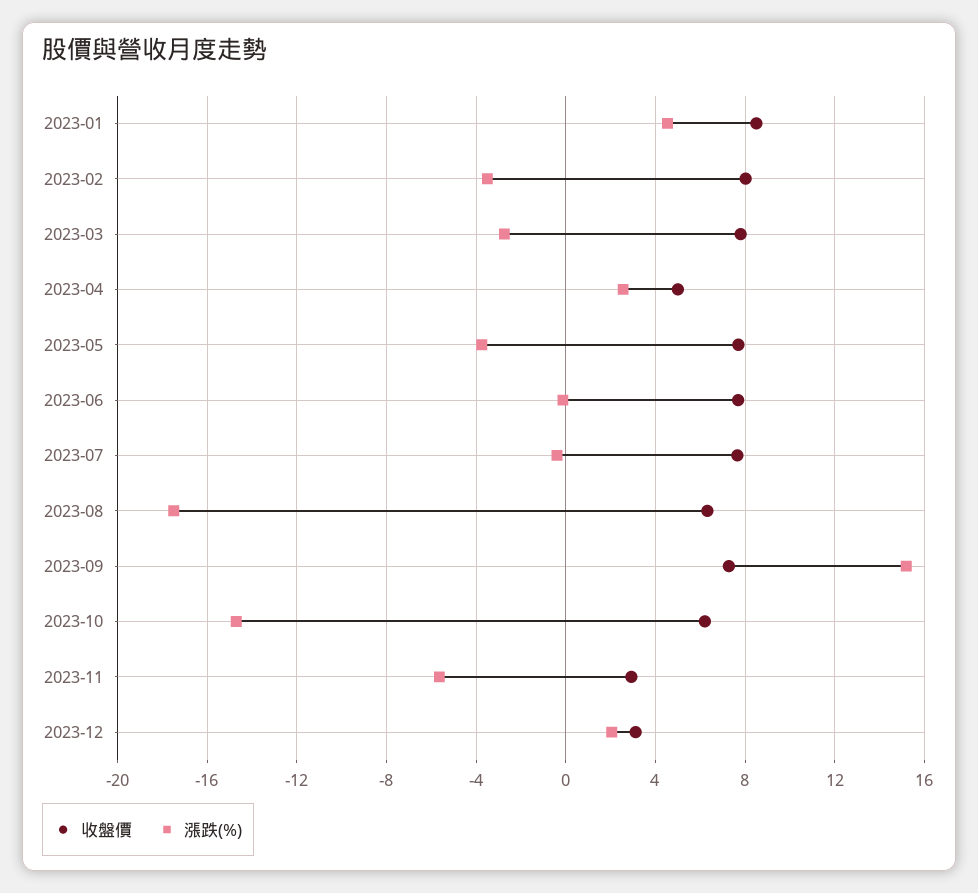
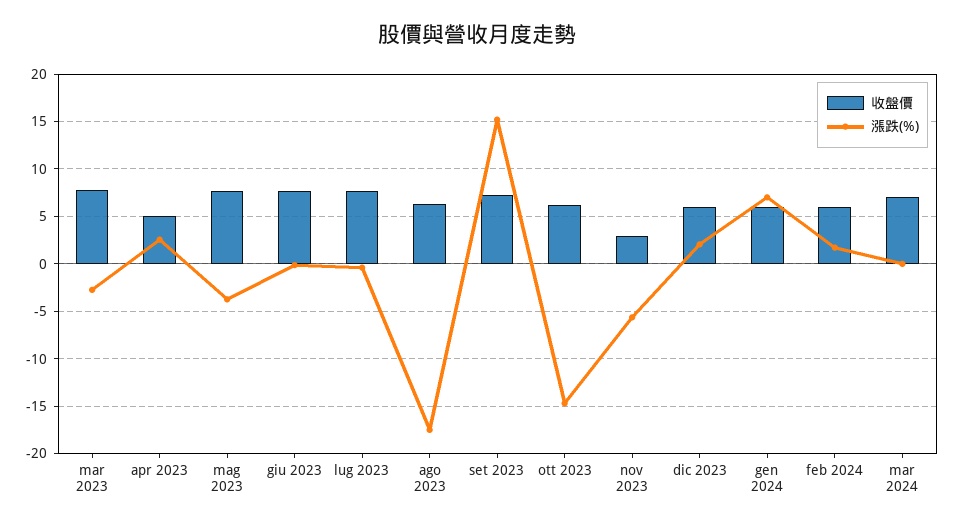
收盤價, 2023-01: 8.5 -> none
漲跌(%), 2023-01: 4.5 -> none
收盤價, 2023-02: 8 -> none
漲跌(%), 2023-02: -3.5 -> none
收盤價, 2023-12: 3 -> 6
收盤價, gen 2024: none -> 6
漲跌(%), gen 2024: none -> 7
收盤價, feb 2024: none -> 6
漲跌(%), feb 2024: none -> 2
收盤價, mar 2024: none -> 7
漲跌(%), mar 2024: none -> 0

